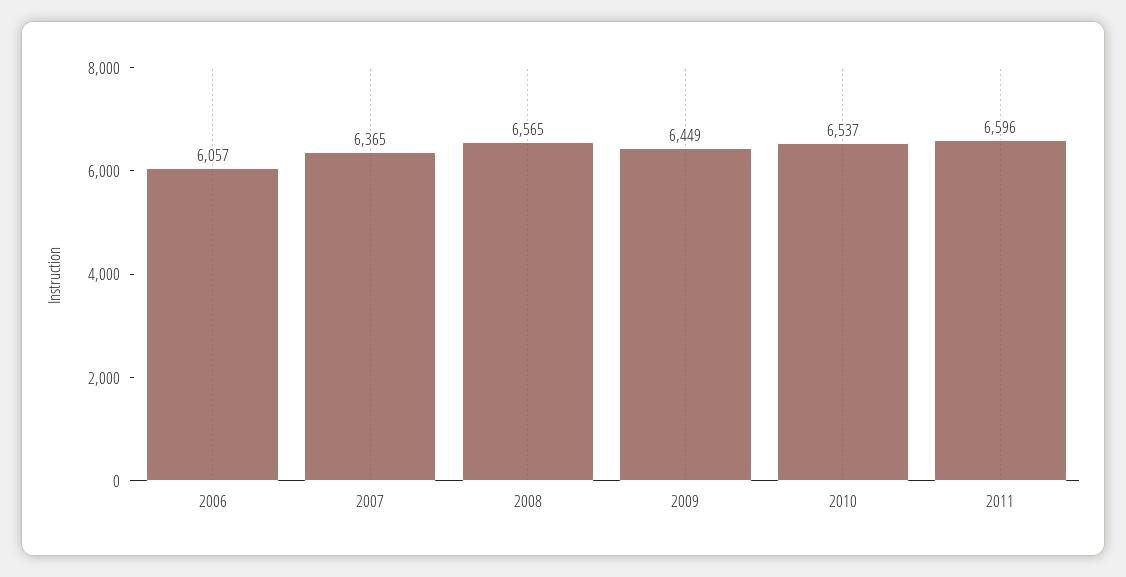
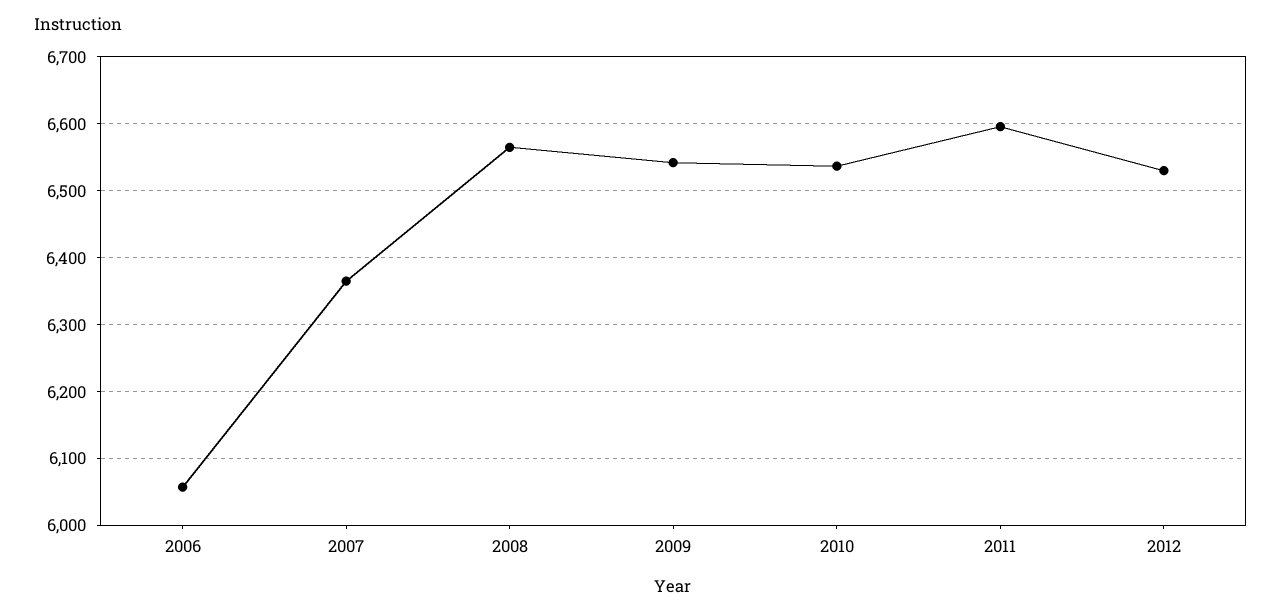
2009: 6449 -> 6540
2012: none -> 6530

